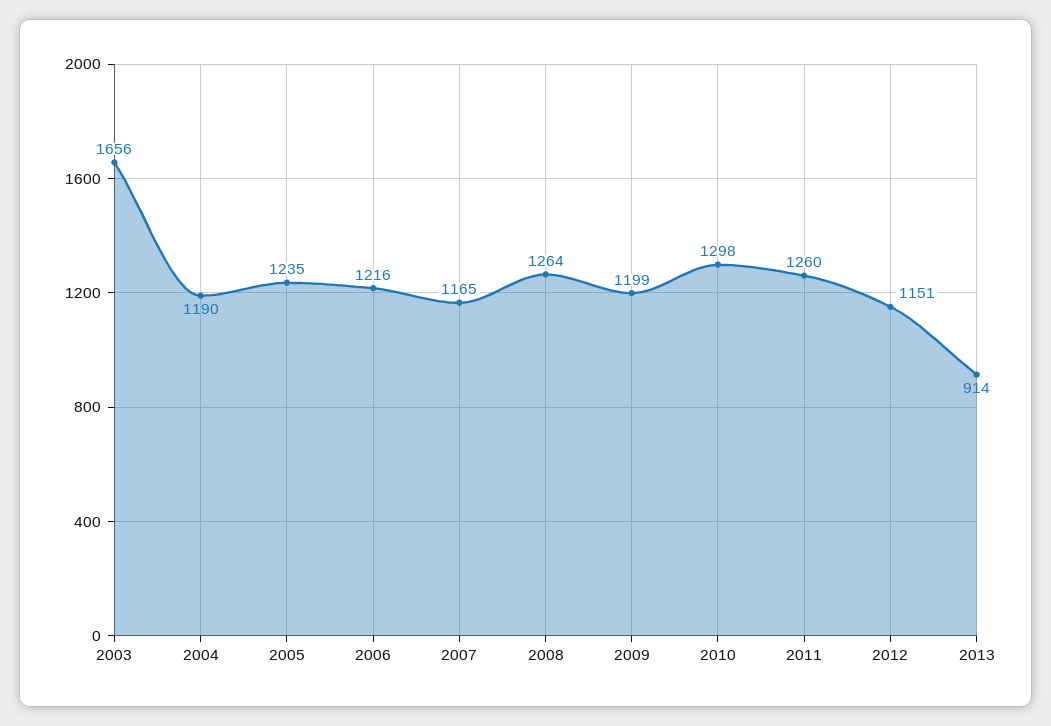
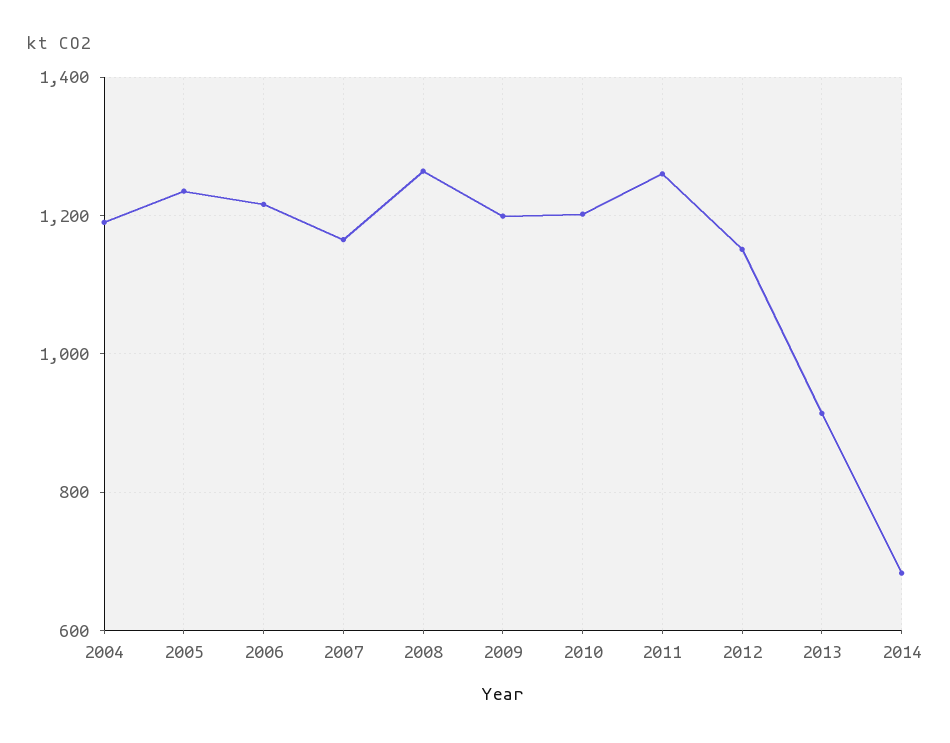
2003: 1656 -> none
2010: 1298 -> 1200
2014: none -> 680

